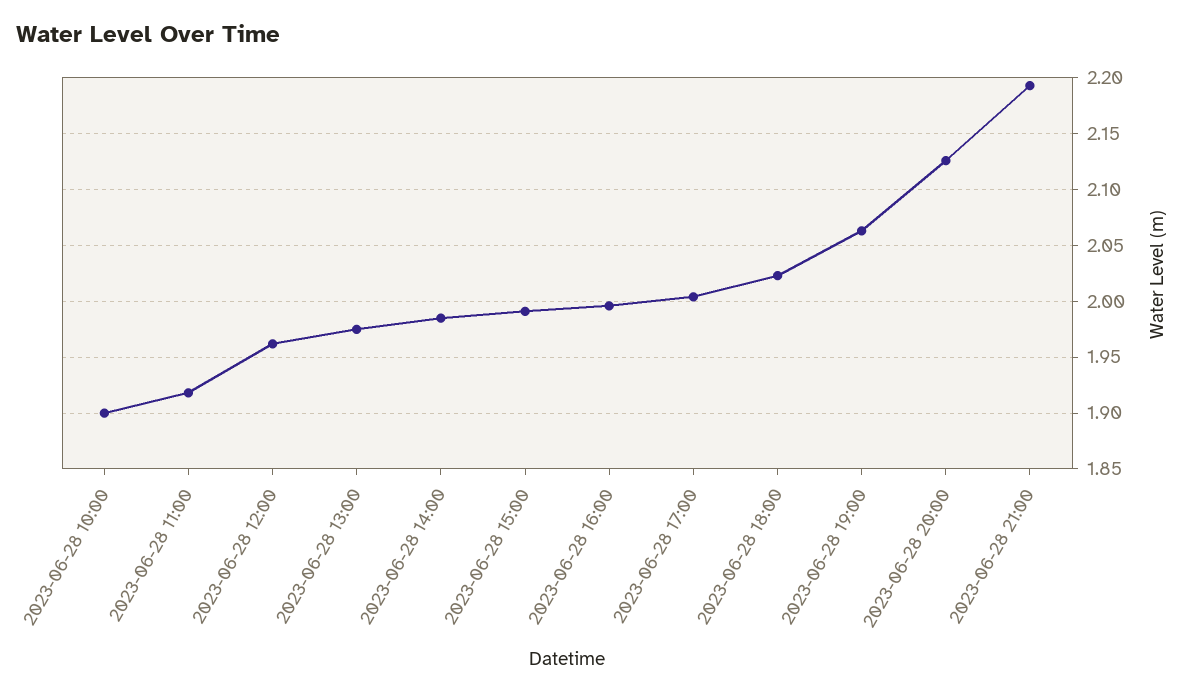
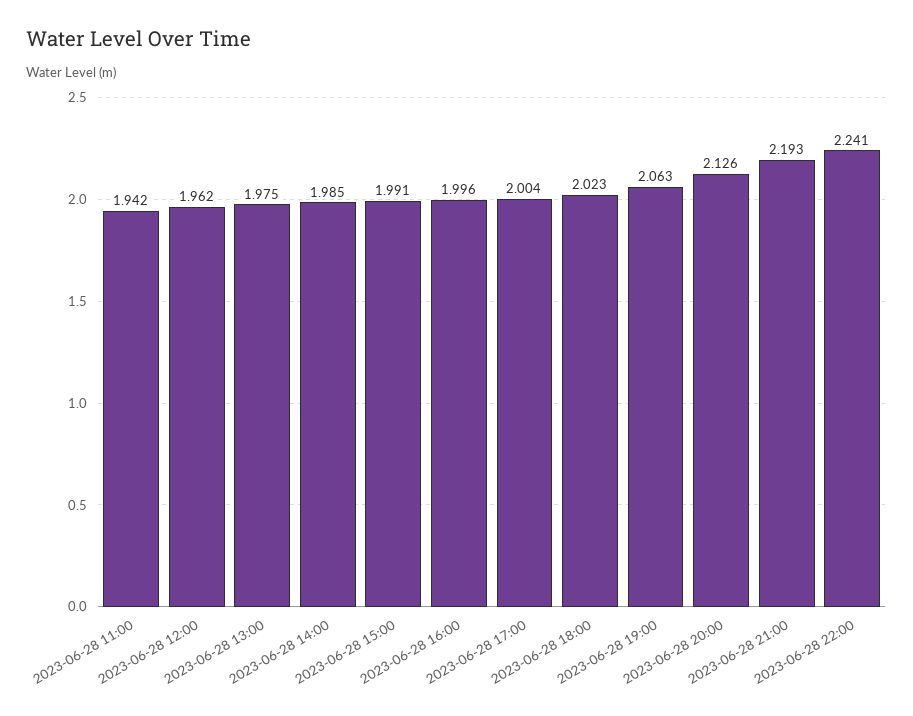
2023-06-28 10:00: 1.9 -> none
2023-06-28 11:00: 1.92 -> 1.942
2023-06-28 22:00: none -> 2.241

